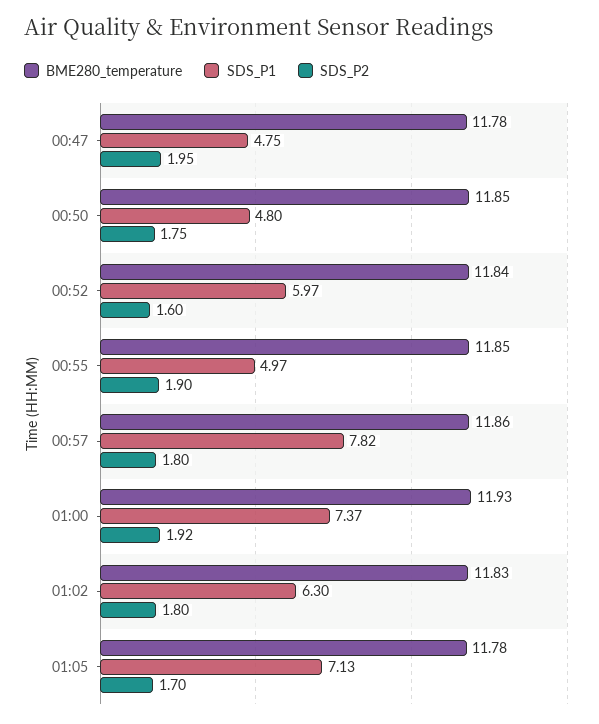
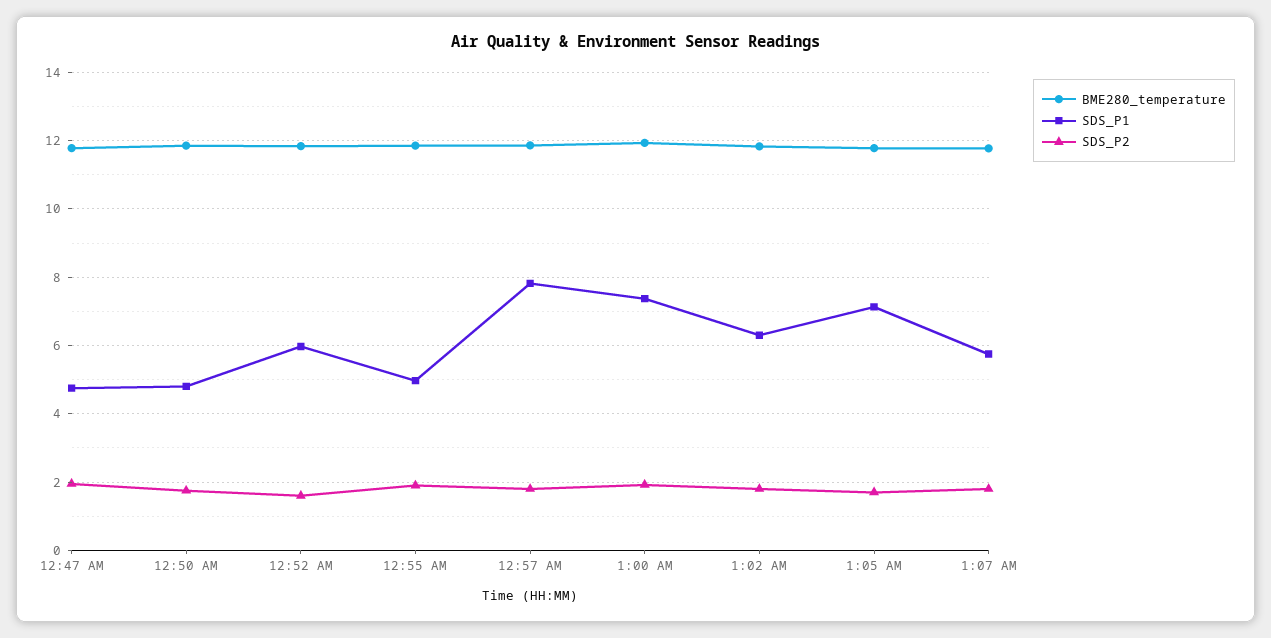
BME280_temperature, 1:07 AM: none -> 11.8
SDS_P1, 1:07 AM: none -> 5.8
SDS_P2, 1:07 AM: none -> 1.8

